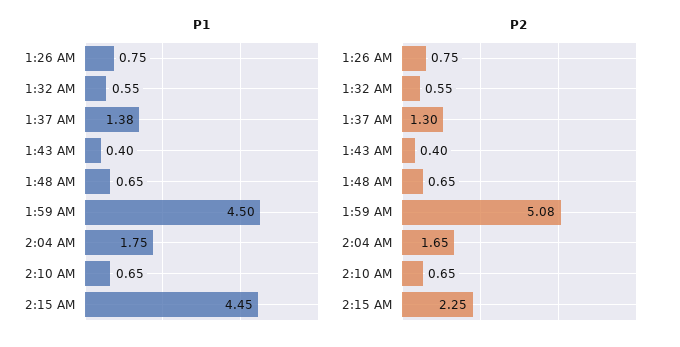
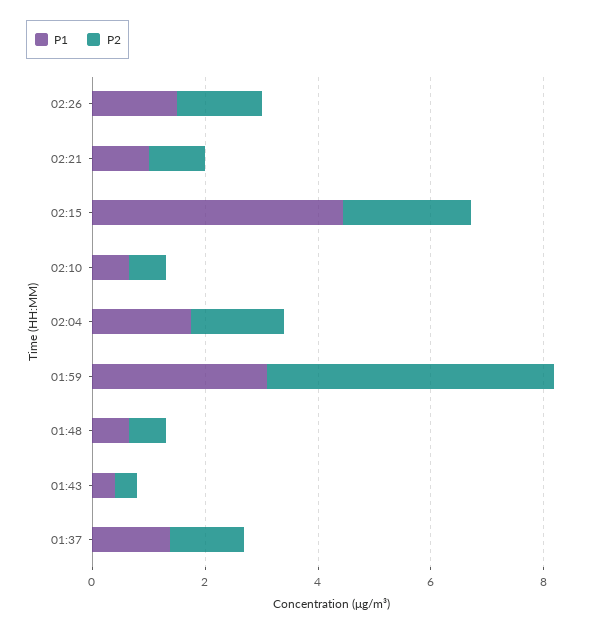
P1, 1:26 AM: 0.75 -> none
P1, 1:32 AM: 0.55 -> none
P1, 1:59 AM: 4.5 -> 3
P2, 1:26 AM: 0.75 -> none
P2, 1:32 AM: 0.55 -> none
P1, 02:26: none -> 1.5
P2, 02:26: none -> 1.5
P1, 02:21: none -> 1
P2, 02:21: none -> 1

